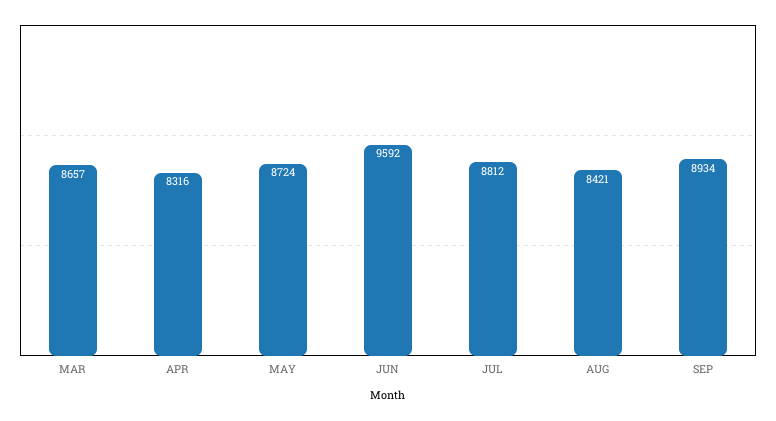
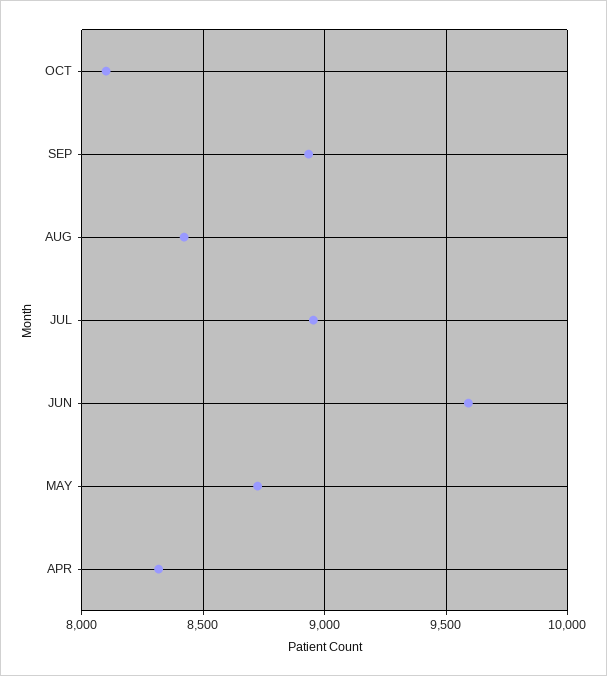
MAR: 8657 -> none
JUL: 8812 -> 8950
OCT: none -> 8100

